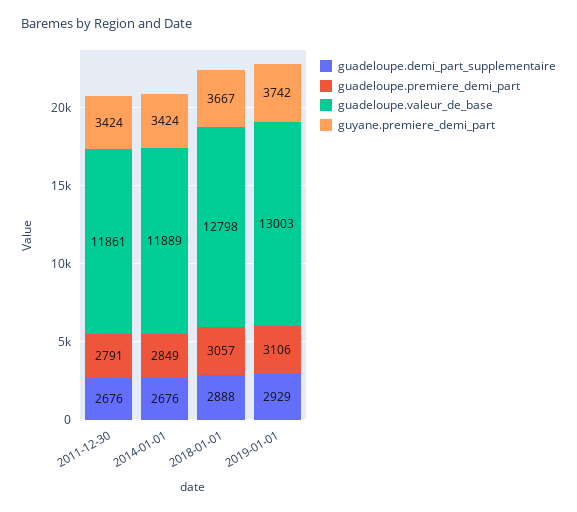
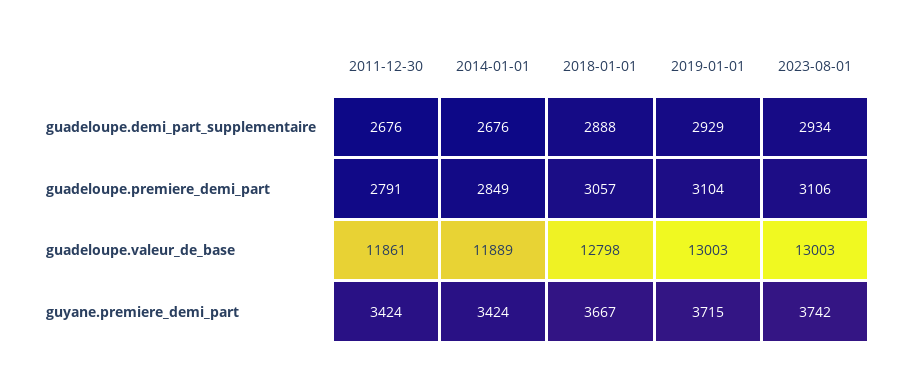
guadeloupe.premiere_demi_part, 2019-01-01: 3106 -> 3104
guyane.premiere_demi_part, 2019-01-01: 3742 -> 3715
guadeloupe.demi_part_supplementaire, 2023-08-01: none -> 2934
guadeloupe.premiere_demi_part, 2023-08-01: none -> 3106
guadeloupe.valeur_de_base, 2023-08-01: none -> 13003
guyane.premiere_demi_part, 2023-08-01: none -> 3742

